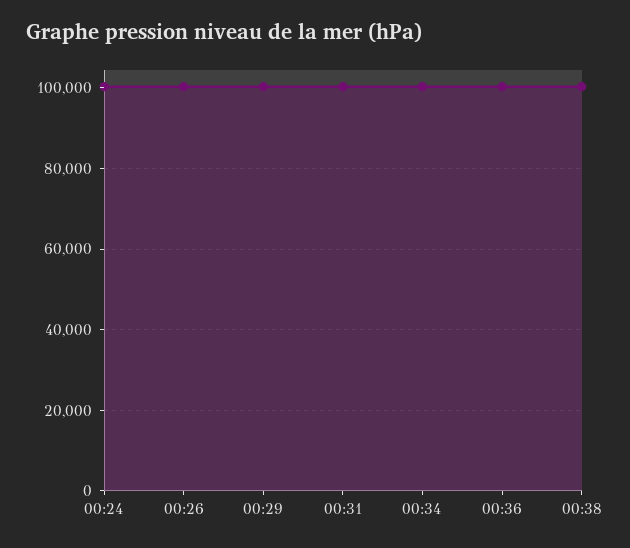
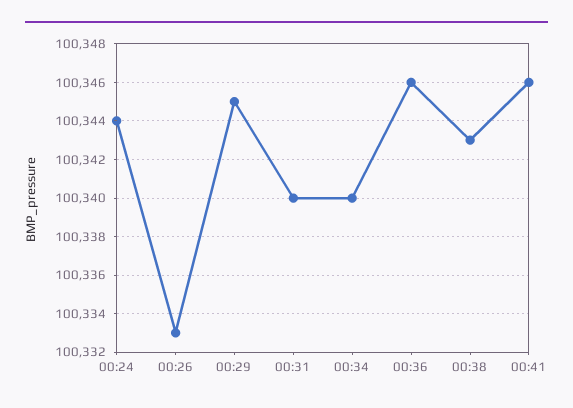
00:41: none -> 100346

